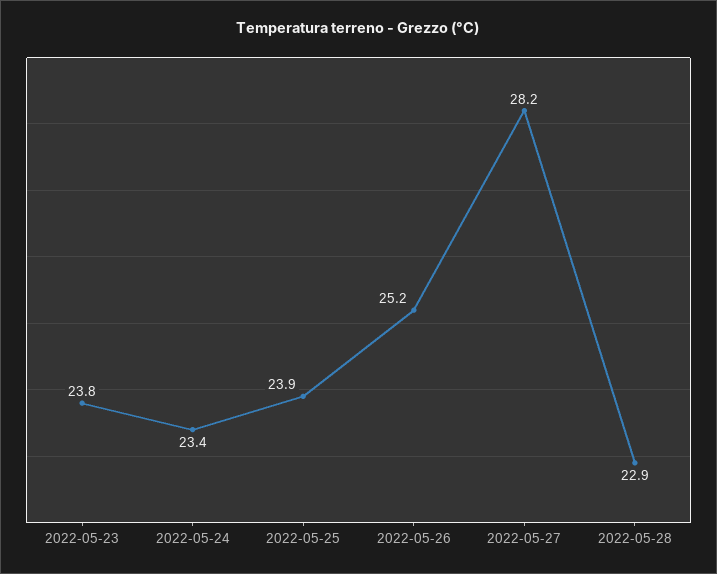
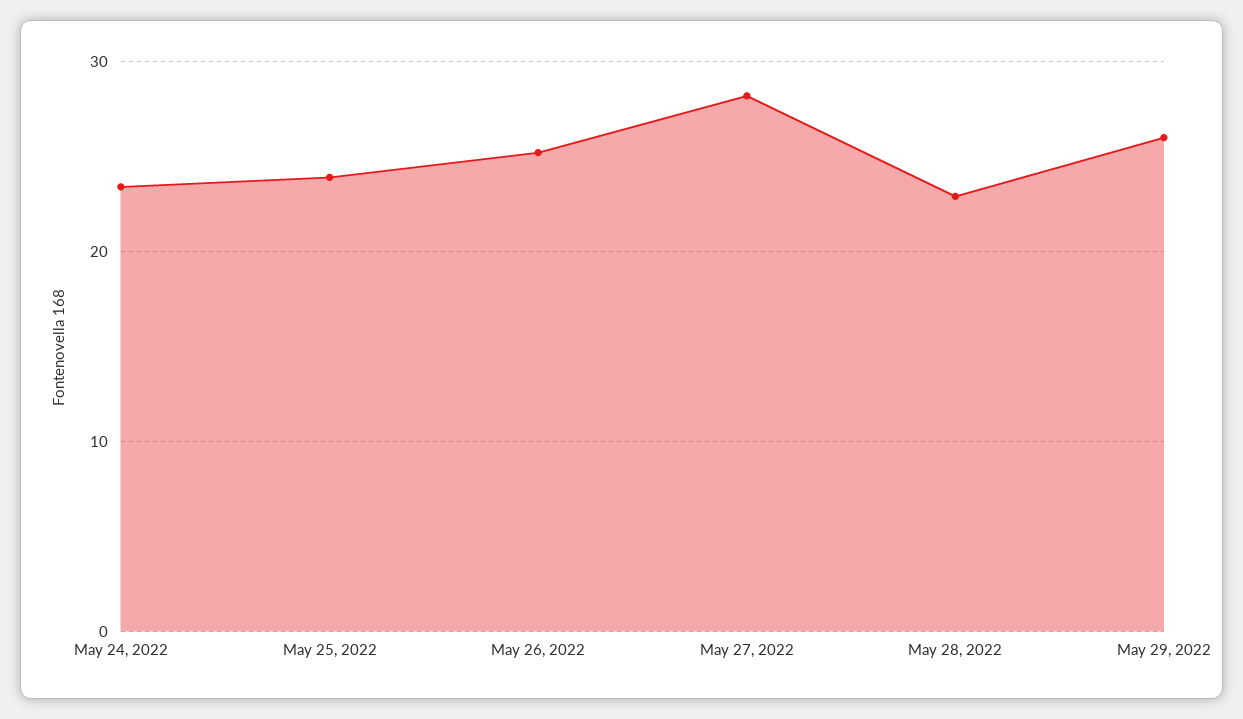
2022-05-23: 23.8 -> none
May 29, 2022: none -> 26

